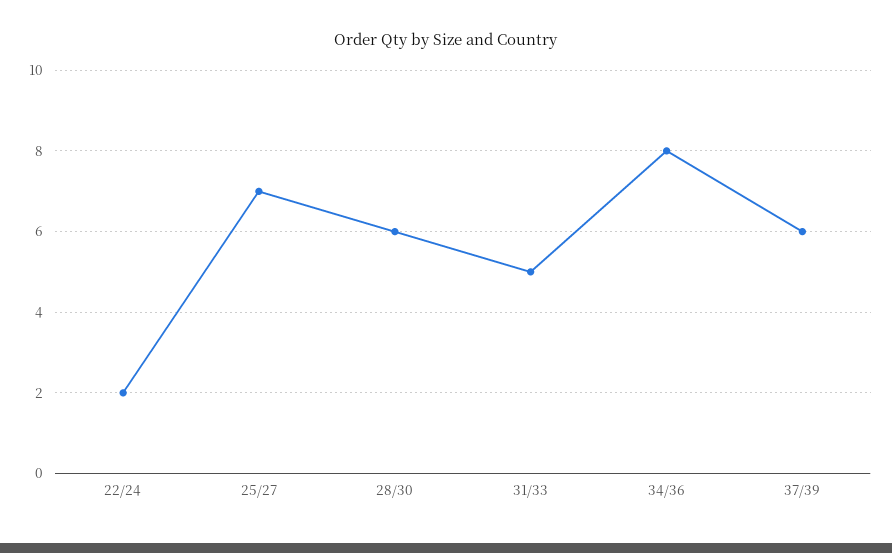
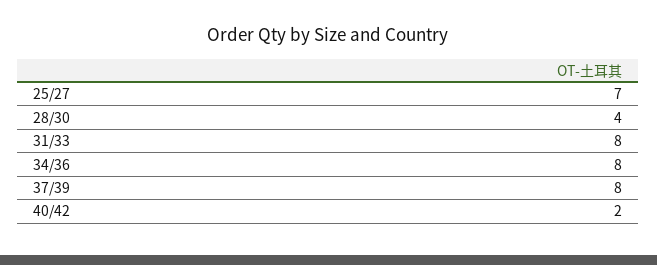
22/24: 2 -> none
28/30: 6 -> 4
31/33: 5 -> 8
37/39: 6 -> 8
40/42: none -> 2

